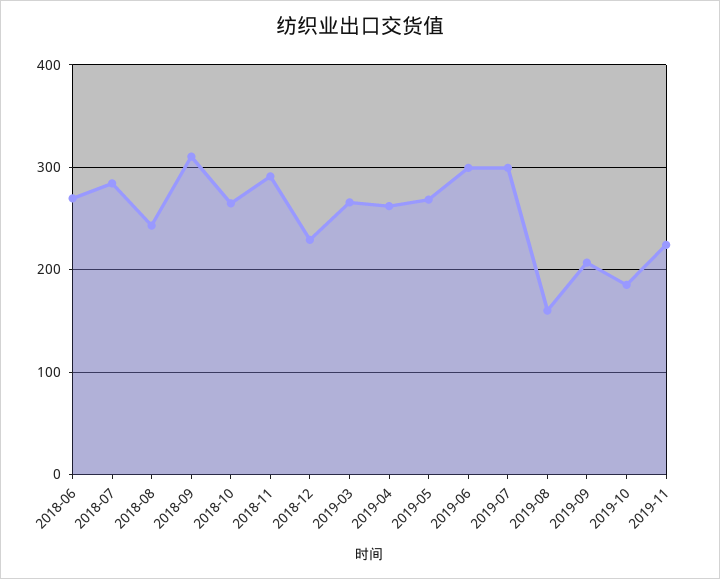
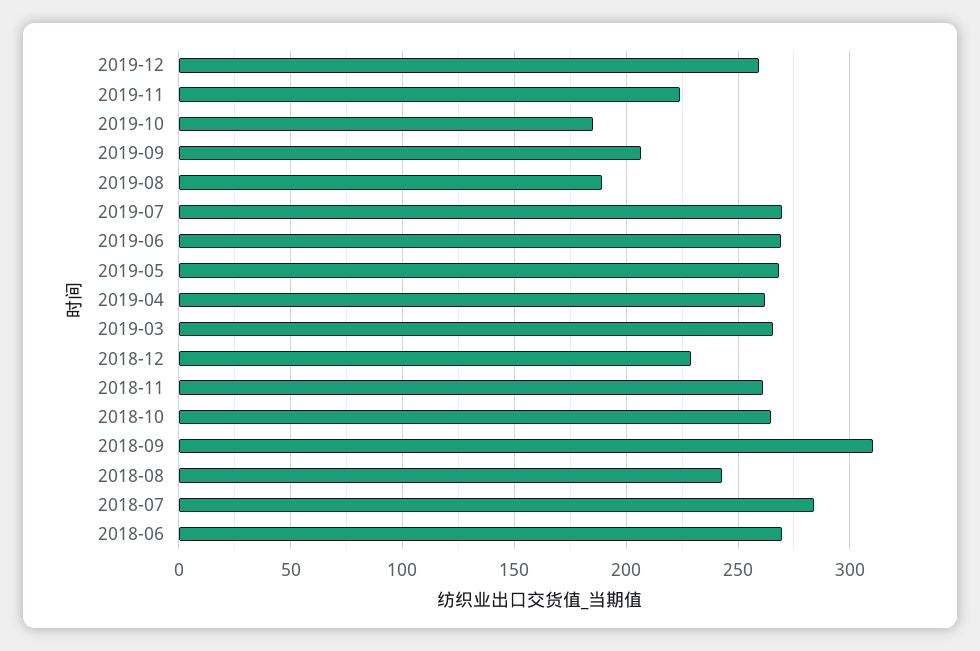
2018-11: 290 -> 260
2019-06: 300 -> 270
2019-07: 300 -> 270
2019-08: 160 -> 190
2019-12: none -> 260

